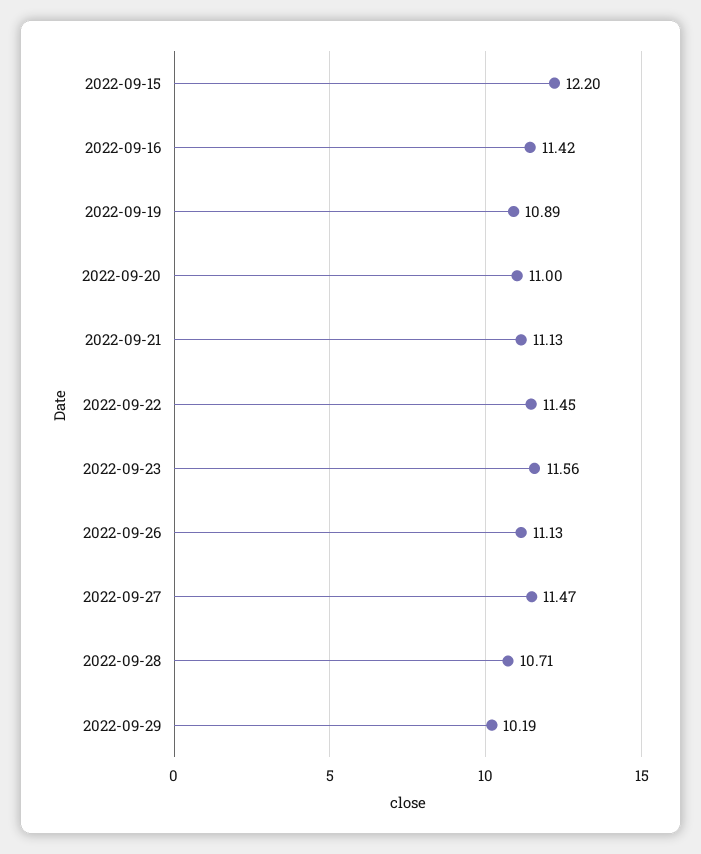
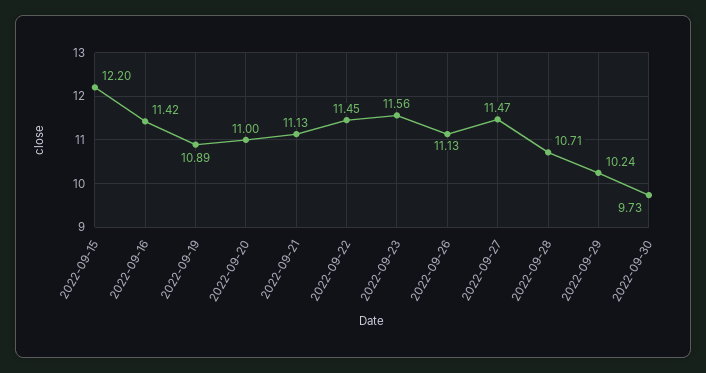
2022-09-29: 10.19 -> 10.24
2022-09-30: none -> 9.73

